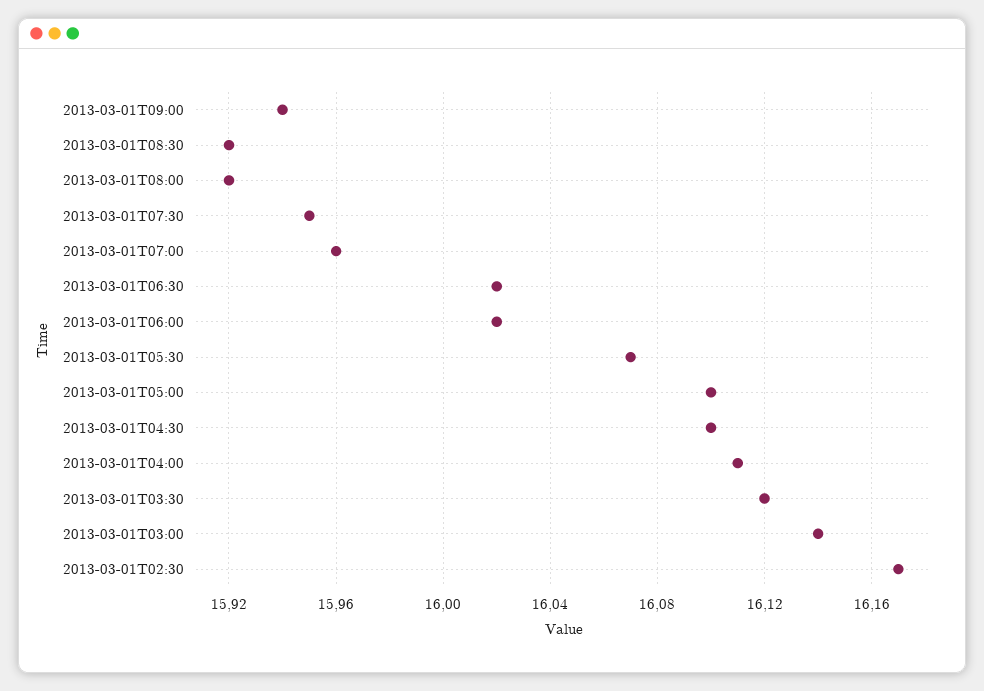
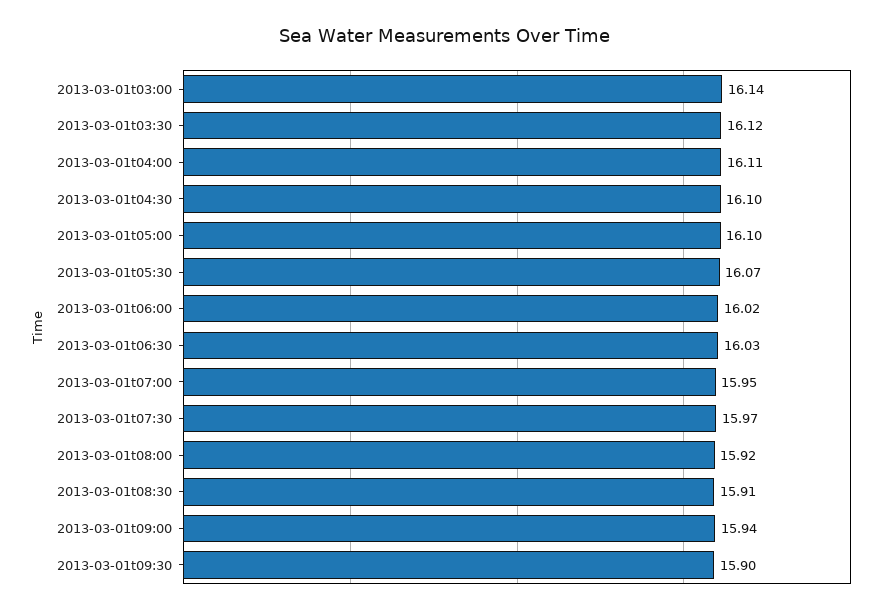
2013-03-01T08:30: 15.92 -> 15.91
2013-03-01T07:30: 15.95 -> 15.97
2013-03-01T07:00: 15.96 -> 15.95
2013-03-01T06:30: 16.02 -> 16.03
2013-03-01T02:30: 16.17 -> none
2013-03-01t09:30: none -> 15.9

